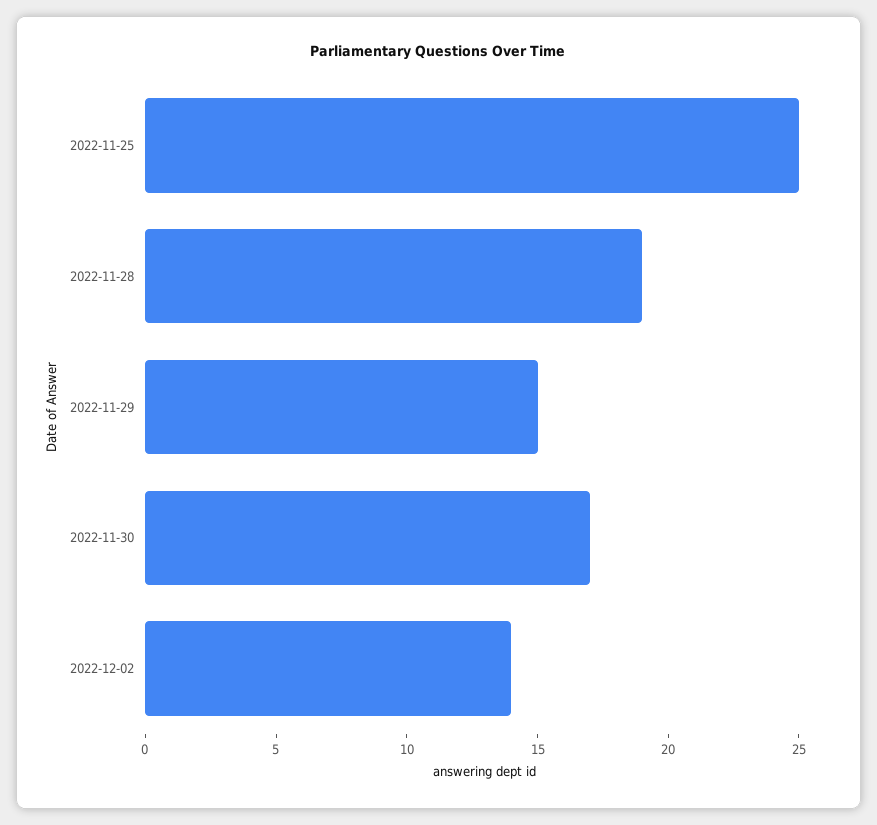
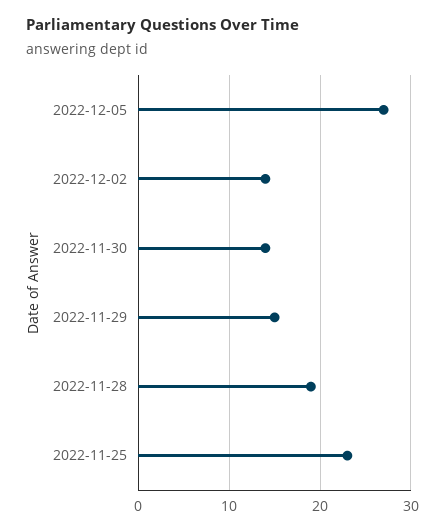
2022-11-25: 25 -> 23
2022-11-30: 17 -> 14
2022-12-05: none -> 27

